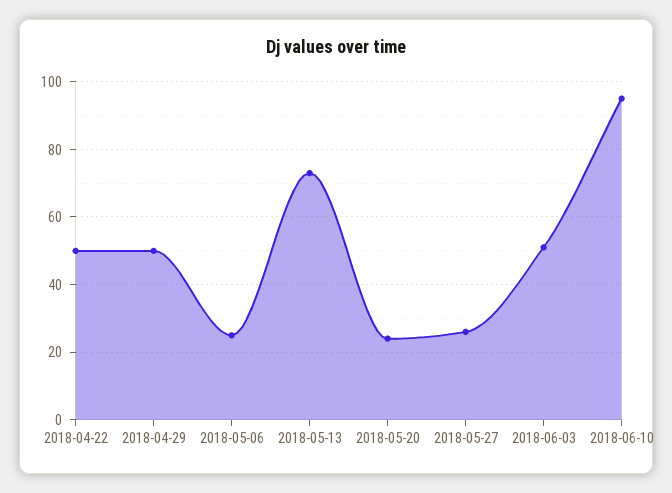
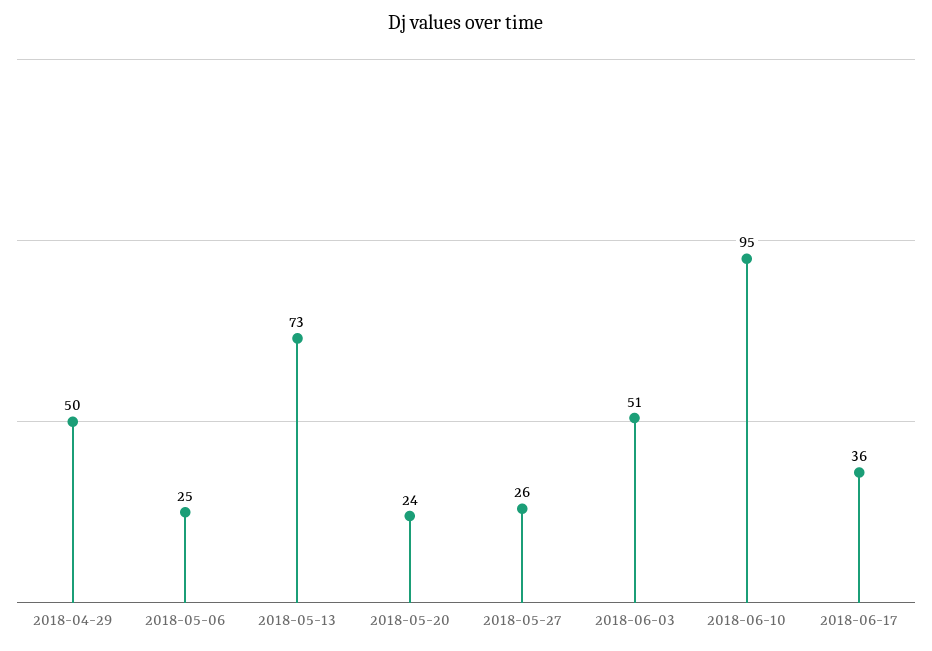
2018-04-22: 50 -> none
2018-06-17: none -> 36

